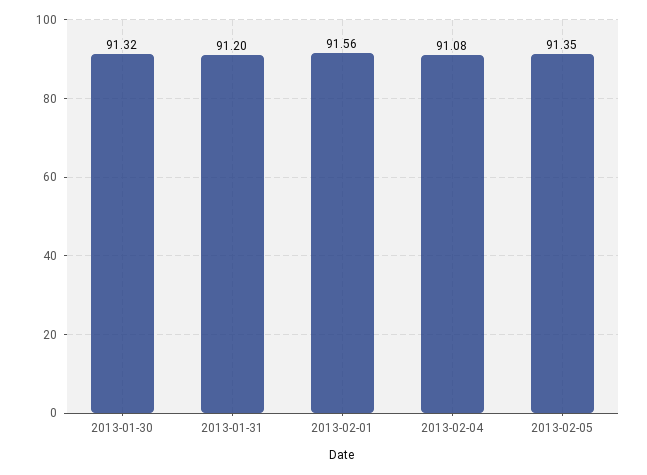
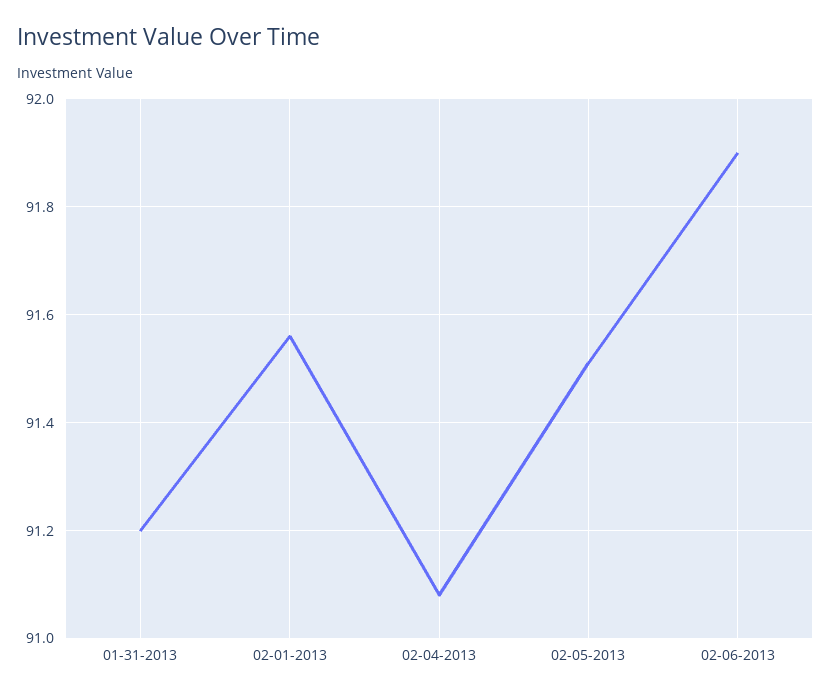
2013-01-30: 91.32 -> none
2013-02-05: 91.35 -> 91.5
02-06-2013: none -> 91.9

